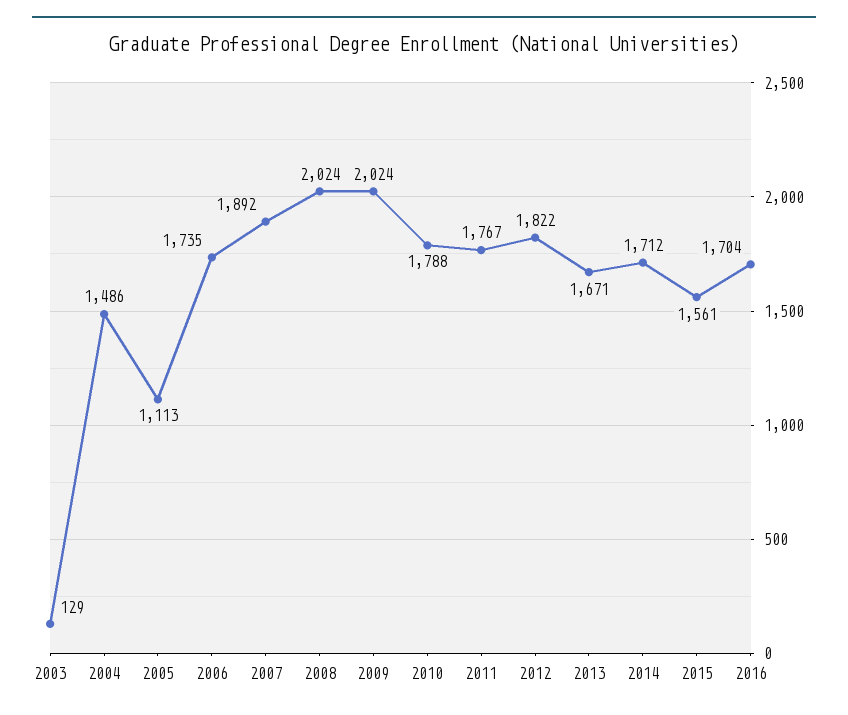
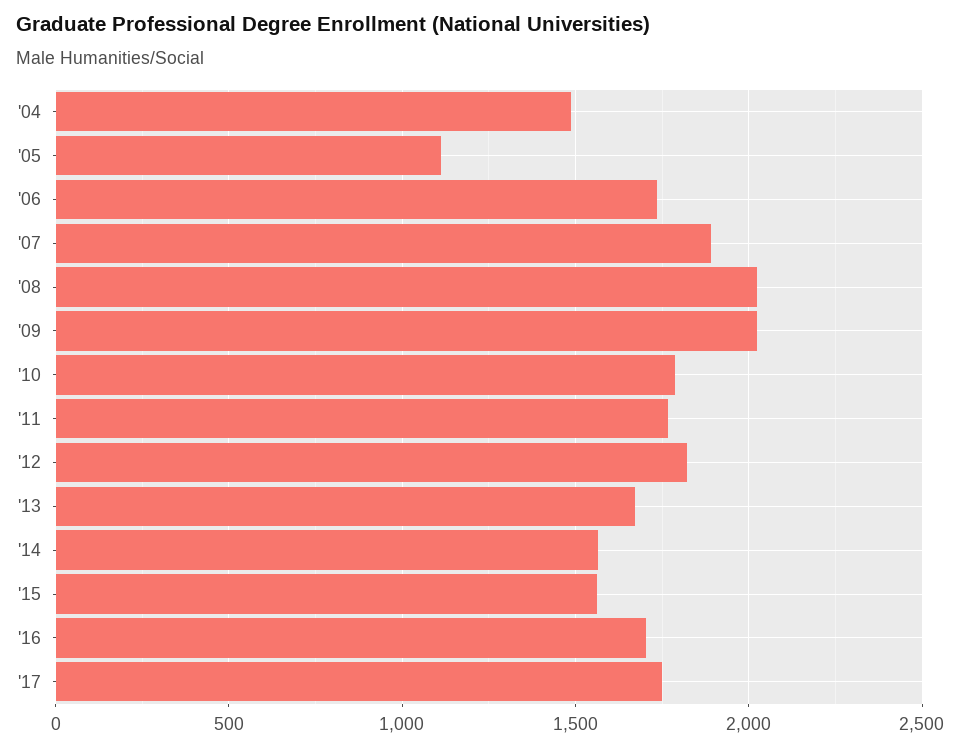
2003: 129 -> none
2014: 1712 -> 1550
'17: none -> 1750

